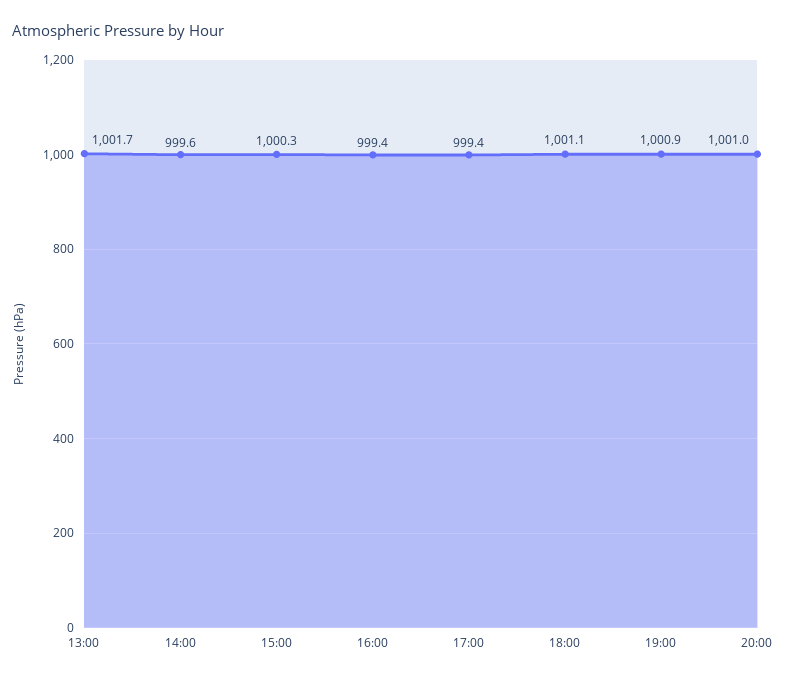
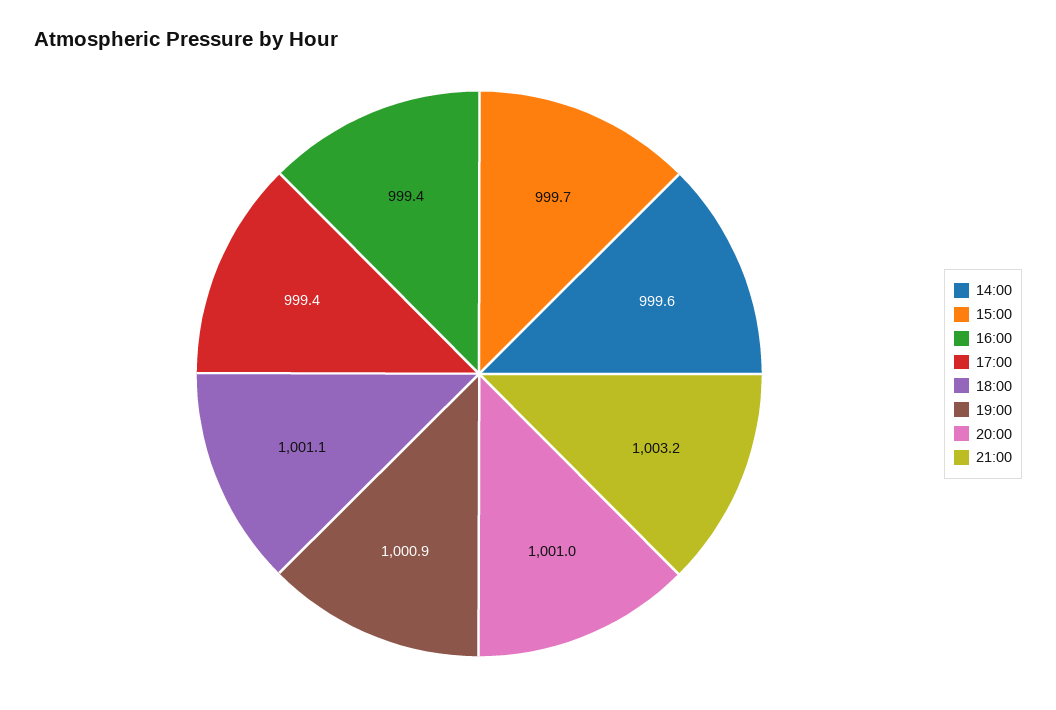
13:00: 1001.7 -> none
15:00: 1000.3 -> 999.7
21:00: none -> 1003.2

